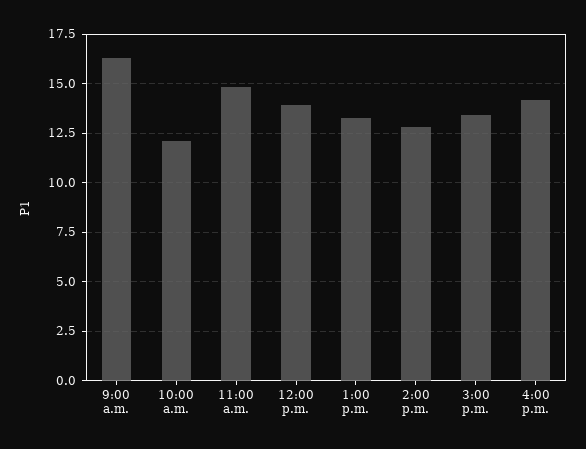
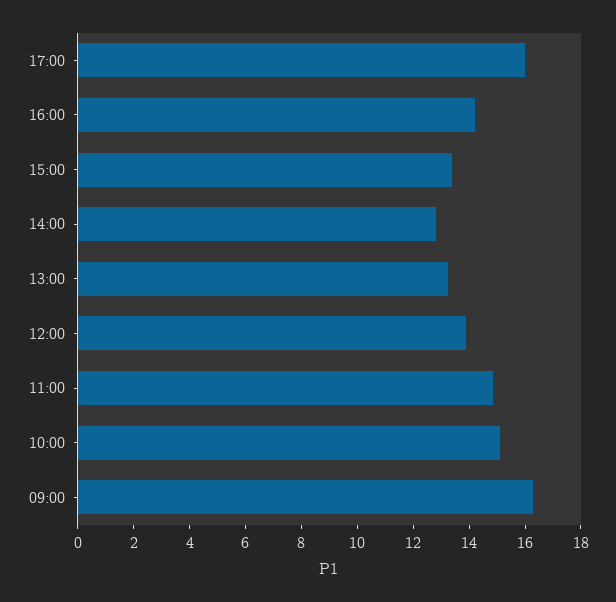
10:00 a.m.: 12 -> 15
17:00: none -> 16

